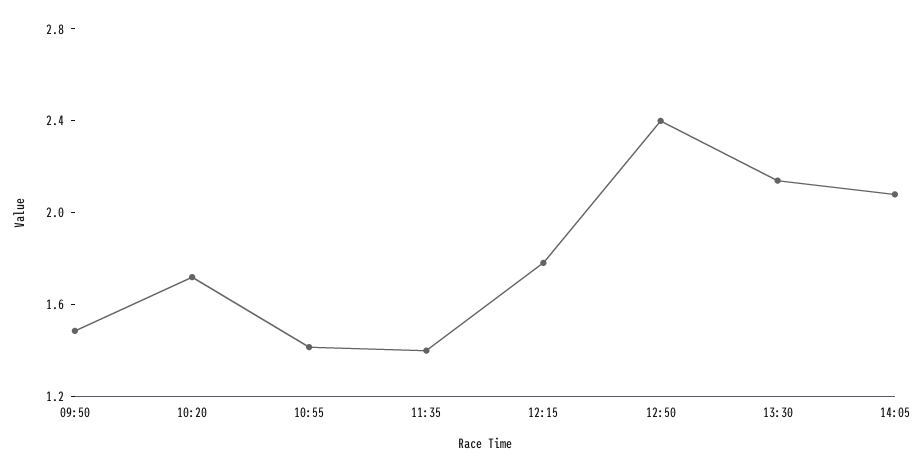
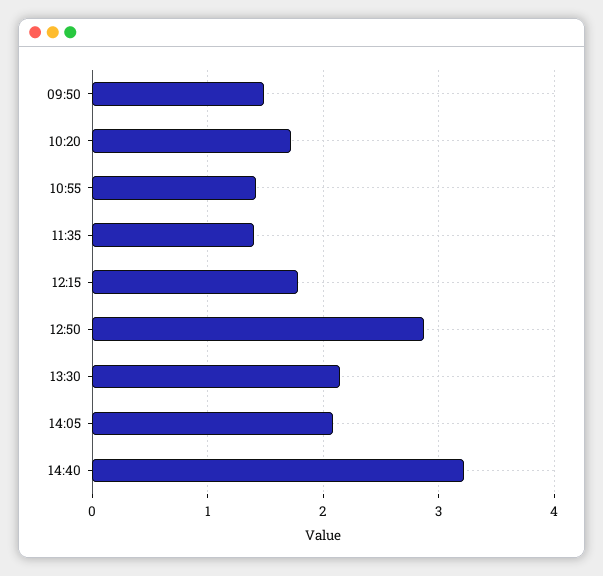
12:50: 2.4 -> 2.9
14:40: none -> 3.2

